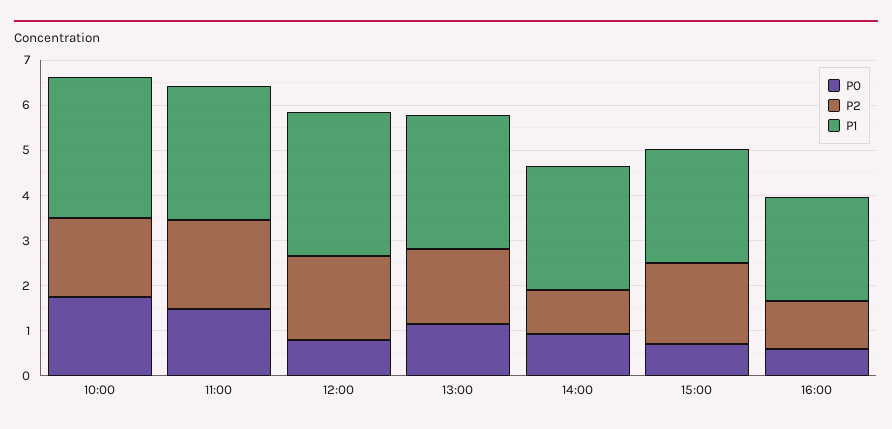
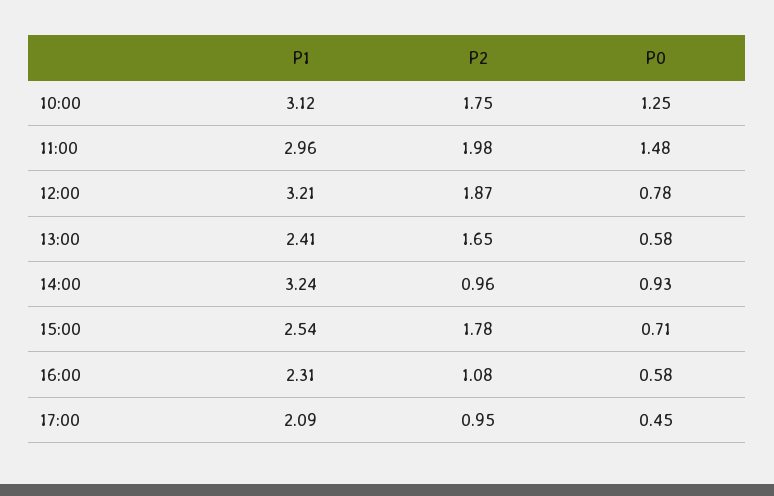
P0, 10:00: 1.8 -> 1.25
P0, 13:00: 1.2 -> 0.58
P1, 13:00: 3 -> 2.41
P1, 14:00: 2.8 -> 3.24
P1, 17:00: none -> 2.09
P2, 17:00: none -> 0.95
P0, 17:00: none -> 0.45

